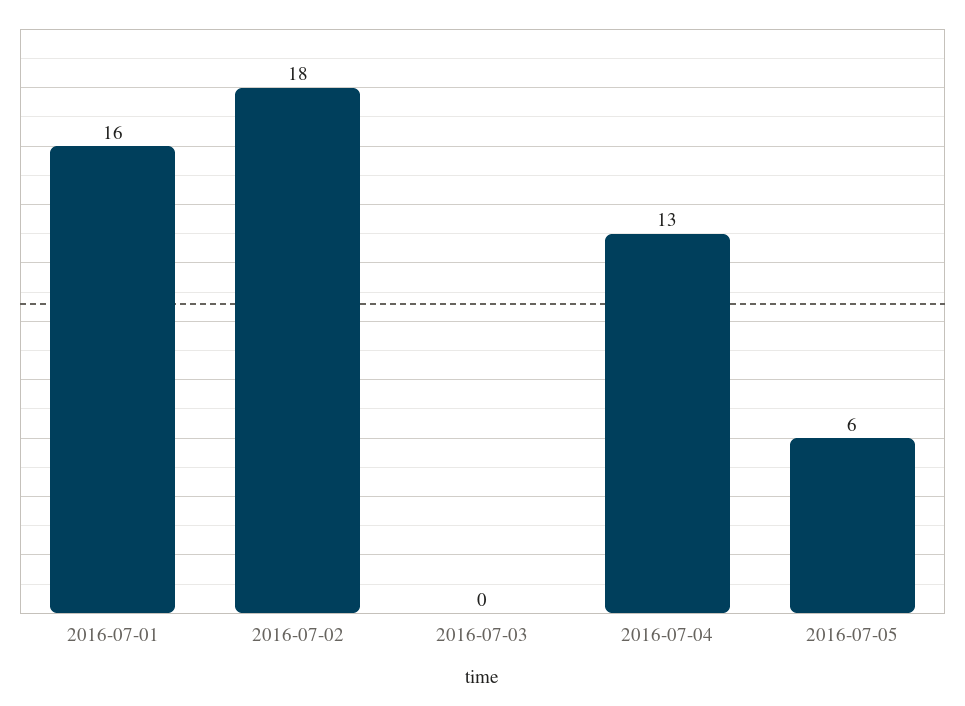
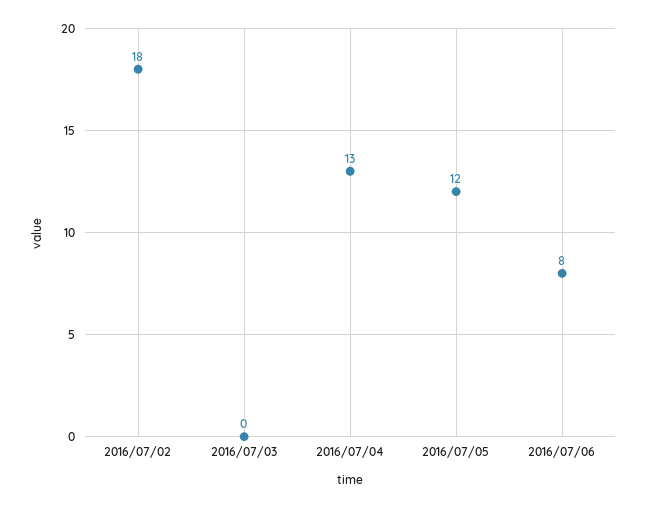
2016-07-01: 16 -> none
2016-07-05: 6 -> 12
2016/07/06: none -> 8

